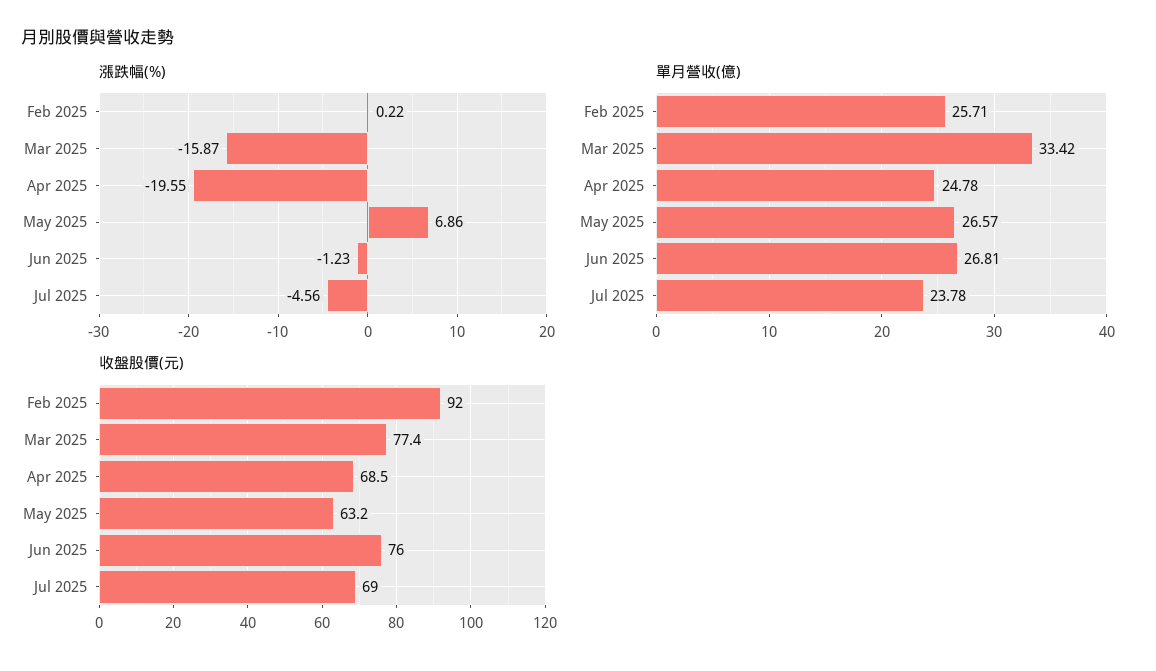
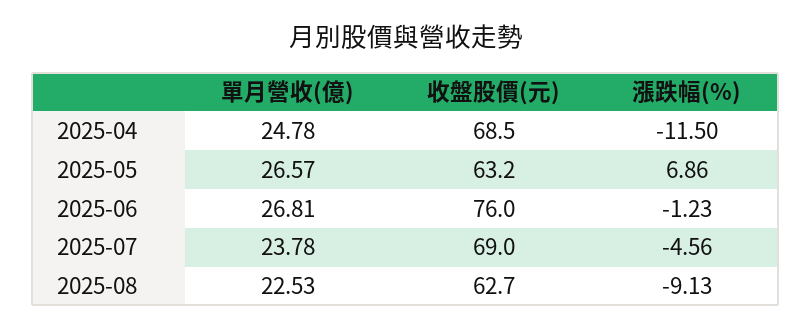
漲跌幅(%), Feb 2025: 0.22 -> none
漲跌幅(%), Mar 2025: -15.87 -> none
漲跌幅(%), Apr 2025: -19.55 -> -11.5
單月營收(億), Feb 2025: 25.71 -> none
單月營收(億), Mar 2025: 33.42 -> none
收盤股價(元), Feb 2025: 92 -> none
收盤股價(元), Mar 2025: 77.4 -> none
單月營收(億), 2025-08: none -> 22.53
收盤股價(元), 2025-08: none -> 62.7
漲跌幅(%), 2025-08: none -> -9.13

